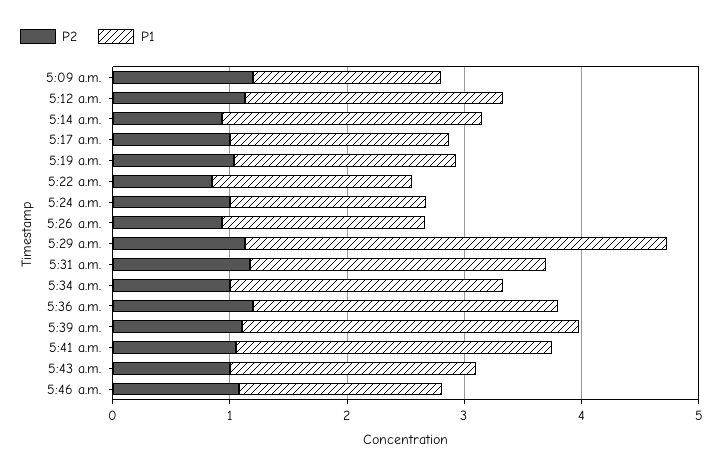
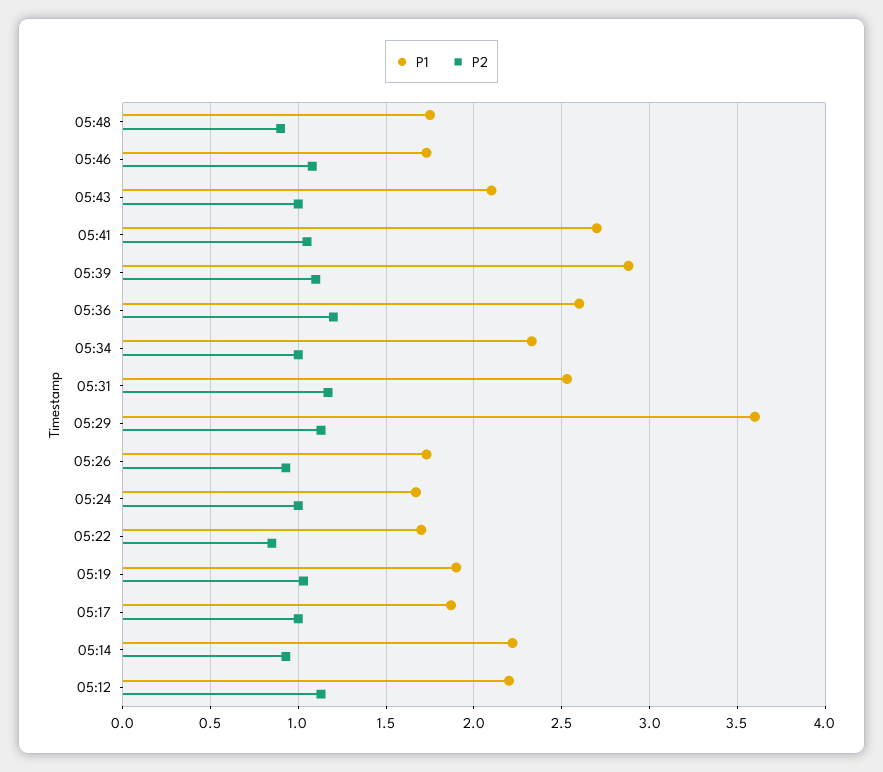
P2, 5:09 a.m.: 1.2 -> none
P1, 5:09 a.m.: 1.6 -> none
P1, 05:48: none -> 1.75
P2, 05:48: none -> 0.9

